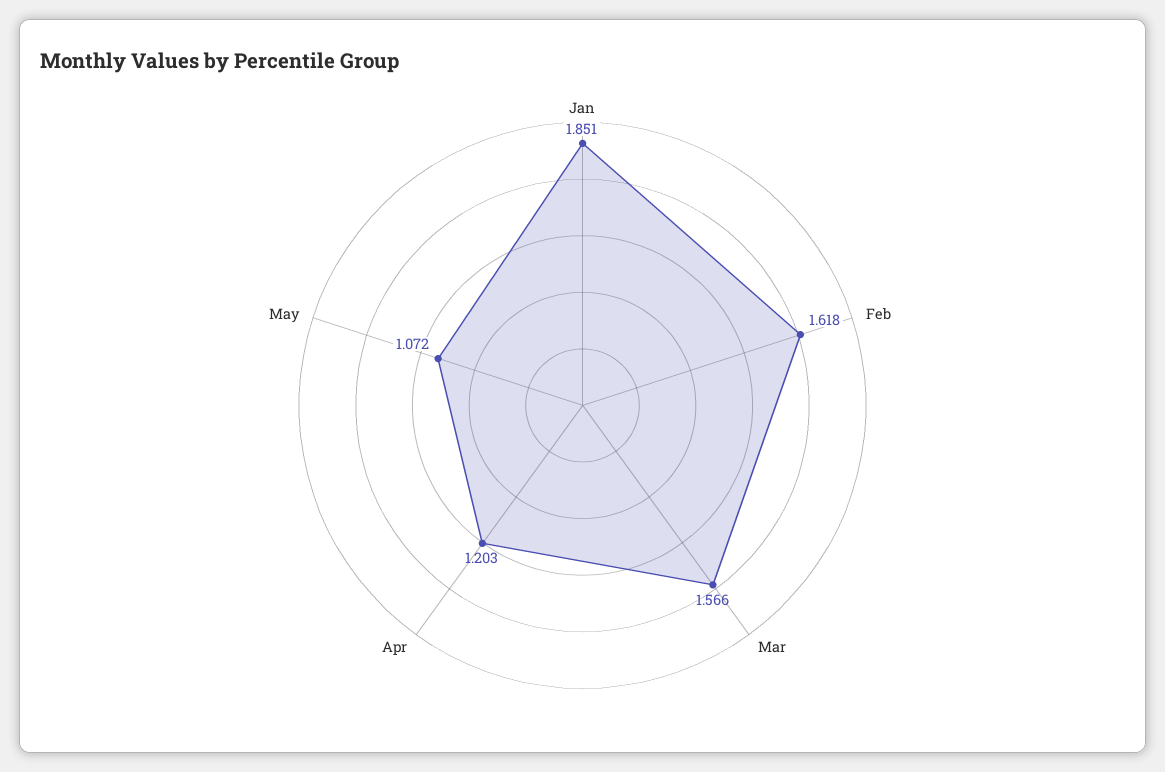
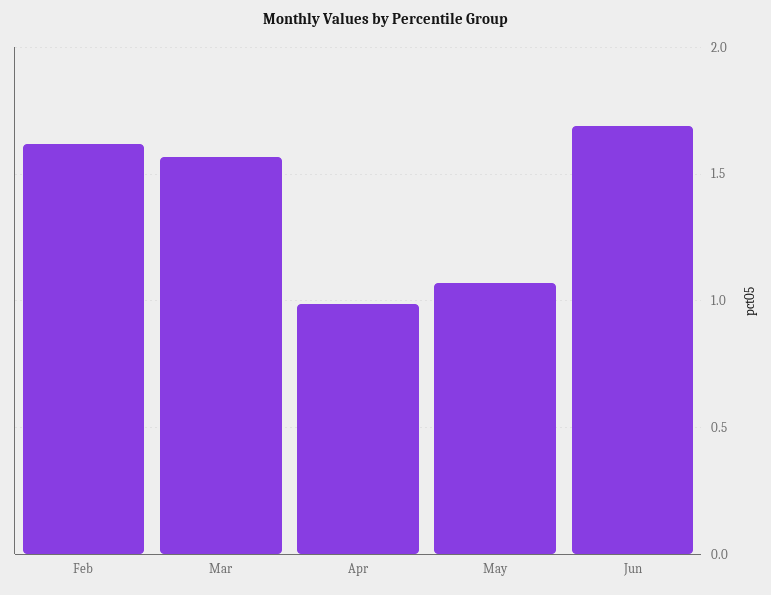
Jan: 1.851 -> none
Apr: 1.203 -> 1
Jun: none -> 1.7

